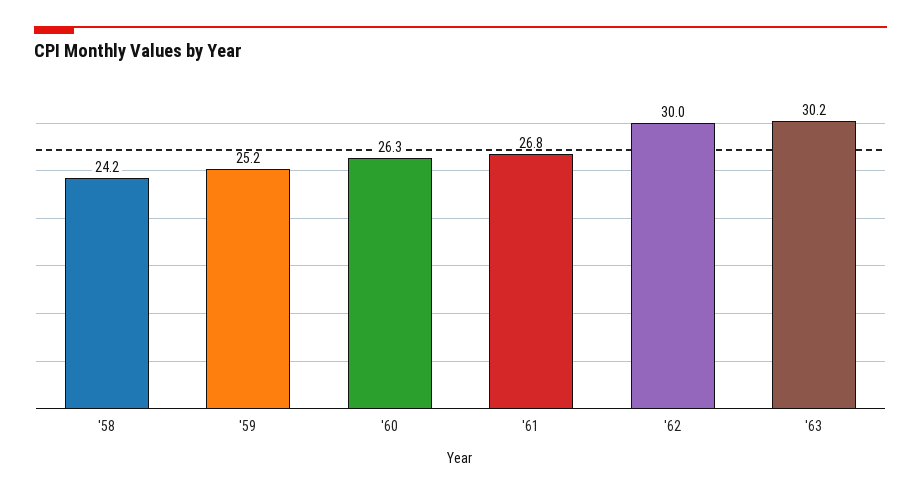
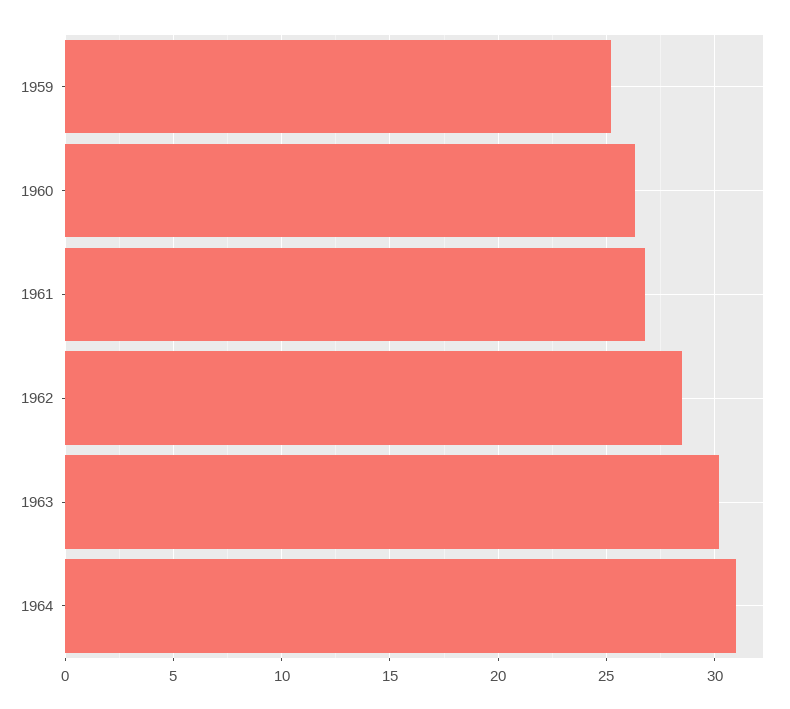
'58: 24.2 -> none
'62: 30 -> 28.5
1964: none -> 31

